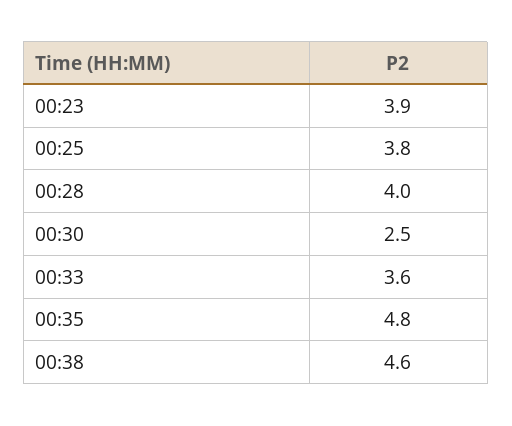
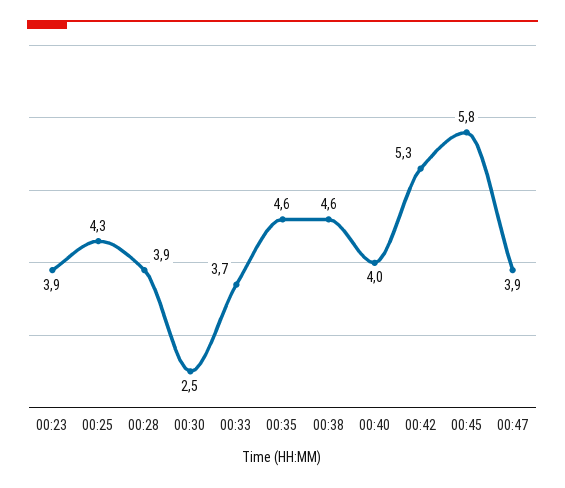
00:25: 3.8 -> 4.3
00:28: 4 -> 3.9
00:33: 3.6 -> 3.7
00:35: 4.8 -> 4.6
00:40: none -> 4
00:42: none -> 5.3
00:45: none -> 5.8
00:47: none -> 3.9

